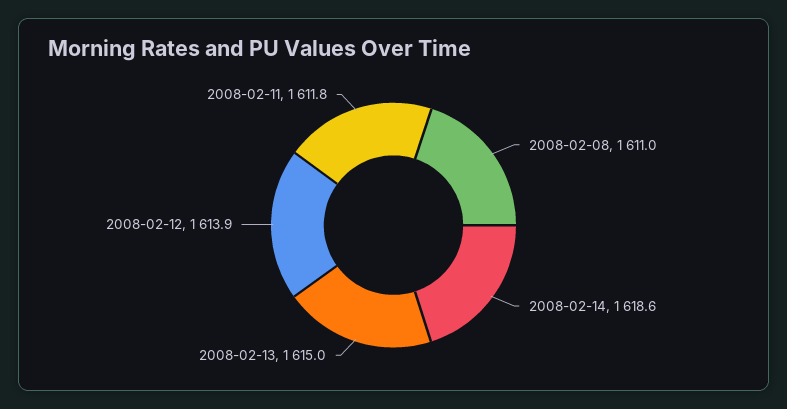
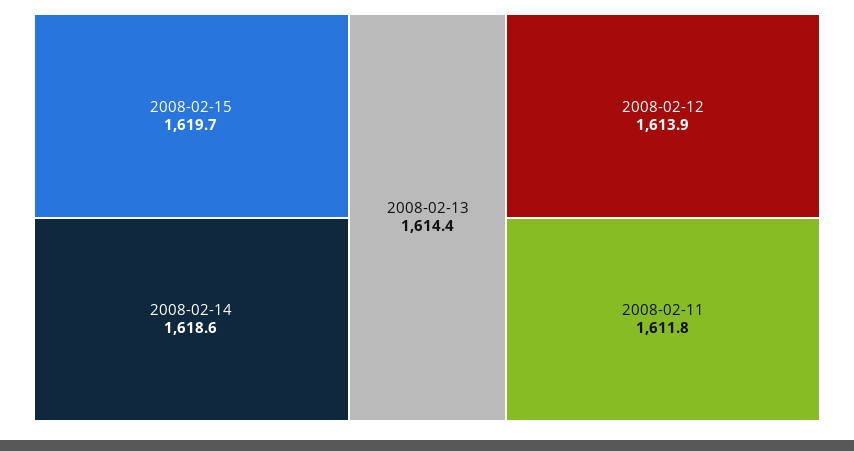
2008-02-08: 1611 -> none
2008-02-13: 1615 -> 1614.4
2008-02-15: none -> 1619.7

